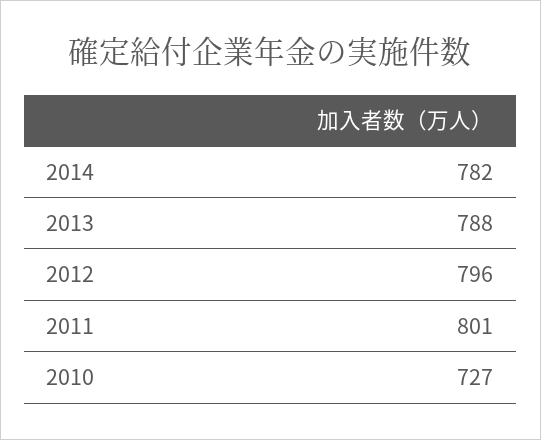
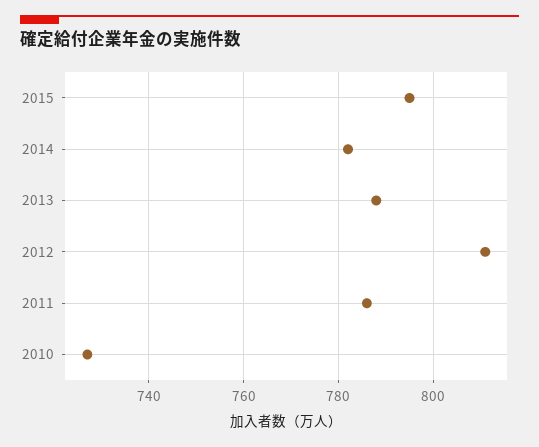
2012: 796 -> 810
2011: 801 -> 785
2015: none -> 795

